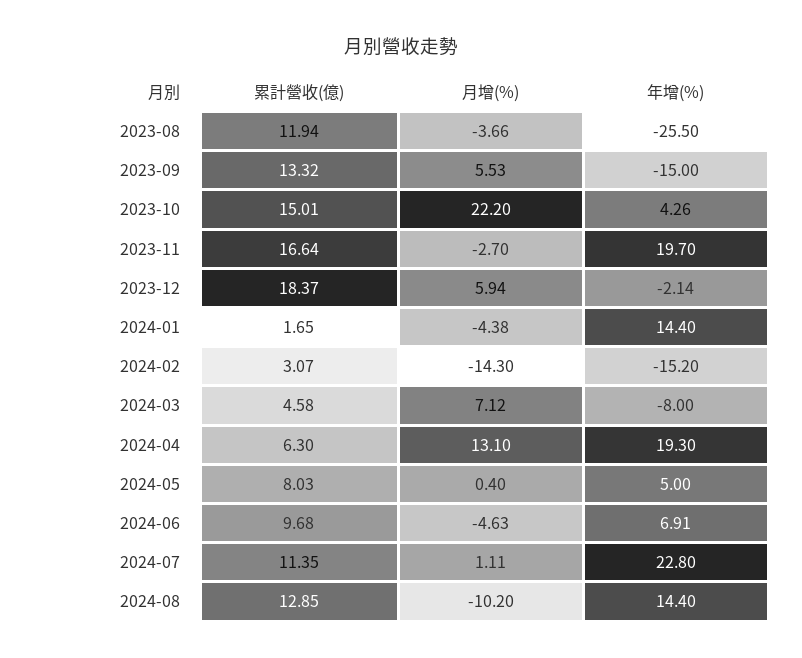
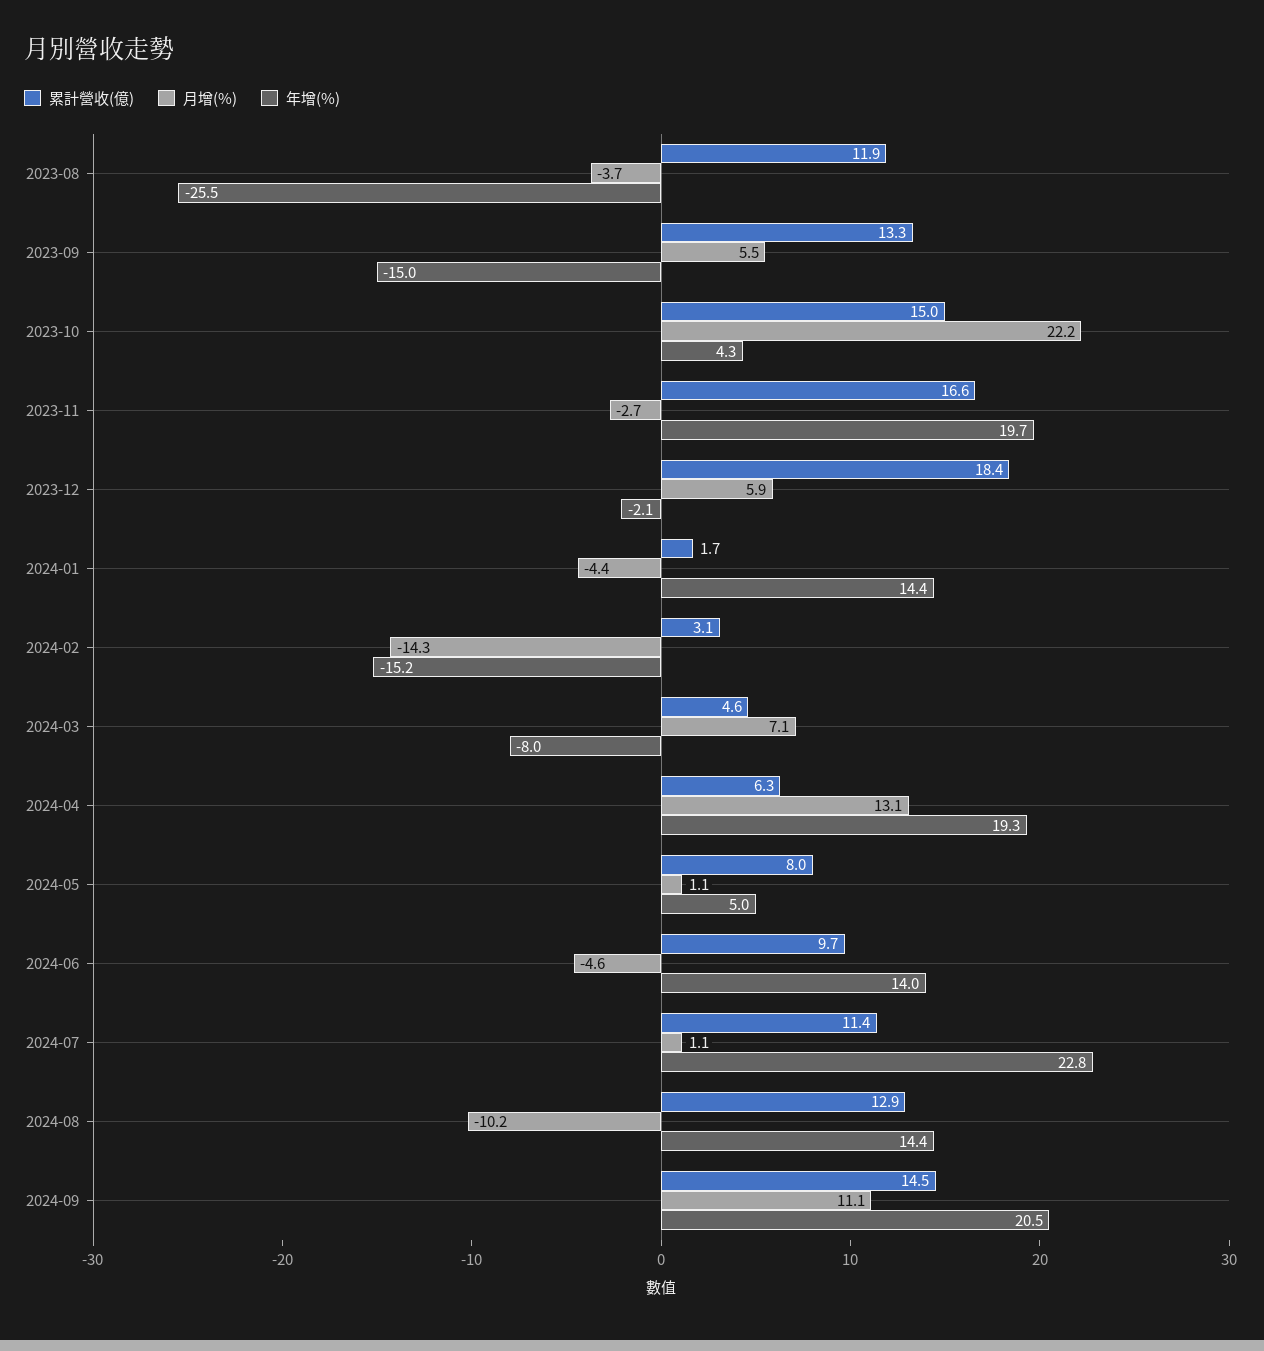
月增(%), 2024-05: 0.4 -> 1.1
年增(%), 2024-06: 6.91 -> 14
累計營收(億), 2024-09: none -> 14.5
月增(%), 2024-09: none -> 11.1
年增(%), 2024-09: none -> 20.5

